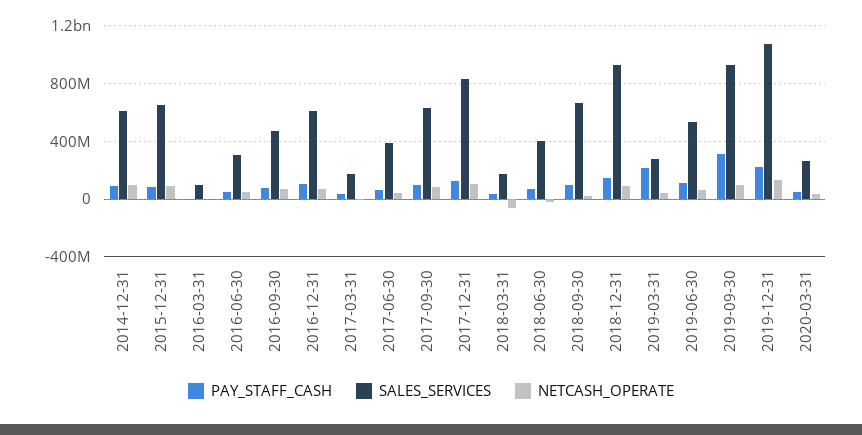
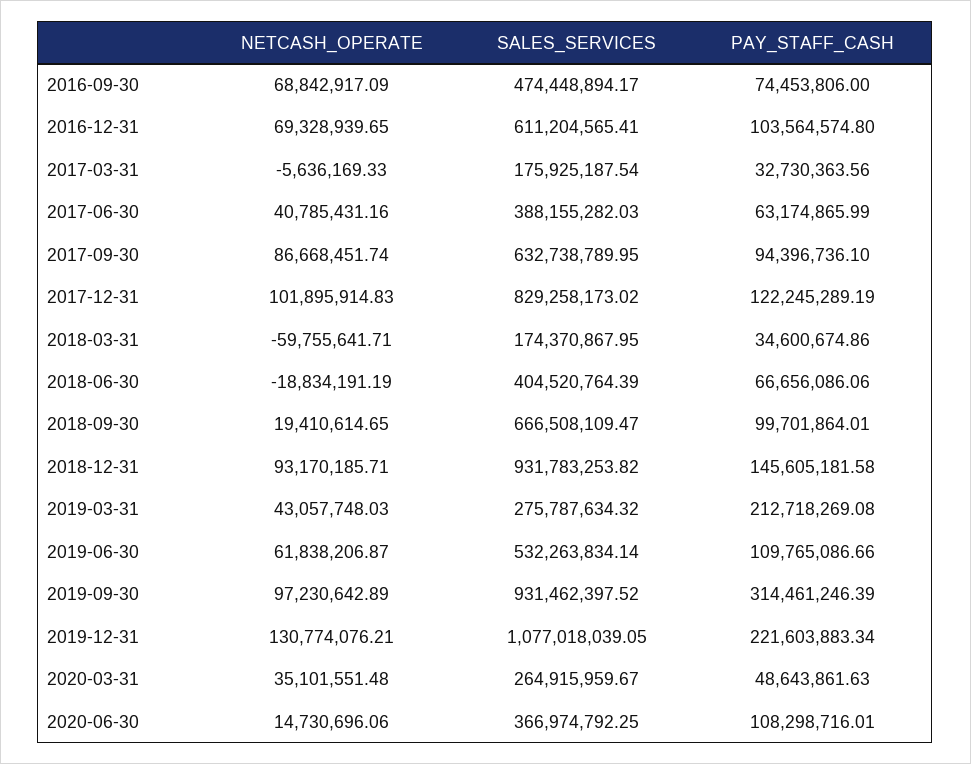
PAY_STAFF_CASH, 2014-12-31: 100000000 -> none
SALES_SERVICES, 2014-12-31: 600000000 -> none
NETCASH_OPERATE, 2014-12-31: 100000000 -> none
PAY_STAFF_CASH, 2015-12-31: 100000000 -> none
SALES_SERVICES, 2015-12-31: 650000000 -> none
NETCASH_OPERATE, 2015-12-31: 100000000 -> none
PAY_STAFF_CASH, 2016-03-31: 0 -> none
SALES_SERVICES, 2016-03-31: 100000000 -> none
NETCASH_OPERATE, 2016-03-31: 0 -> none
PAY_STAFF_CASH, 2016-06-30: 50000000 -> none
SALES_SERVICES, 2016-06-30: 300000000 -> none
NETCASH_OPERATE, 2016-06-30: 50000000 -> none
NETCASH_OPERATE, 2020-06-30: none -> 14730696.06
SALES_SERVICES, 2020-06-30: none -> 366974792.25
PAY_STAFF_CASH, 2020-06-30: none -> 108298716.01

